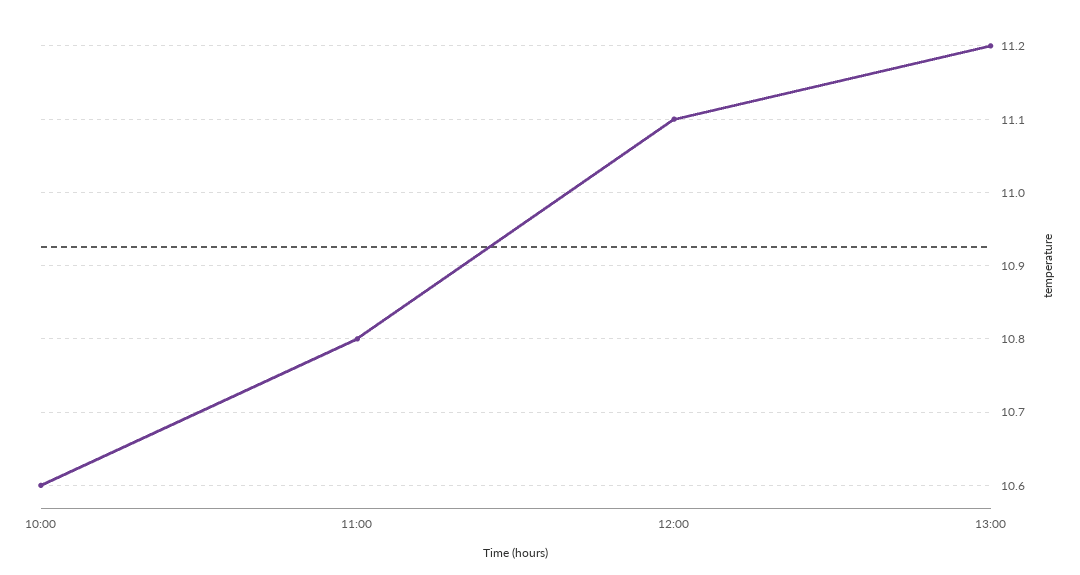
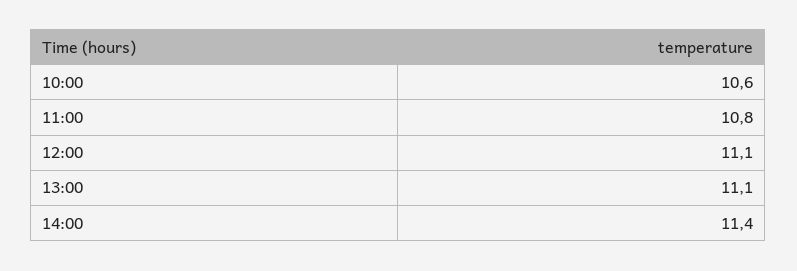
13:00: 11.2 -> 11.1
14:00: none -> 11.4

